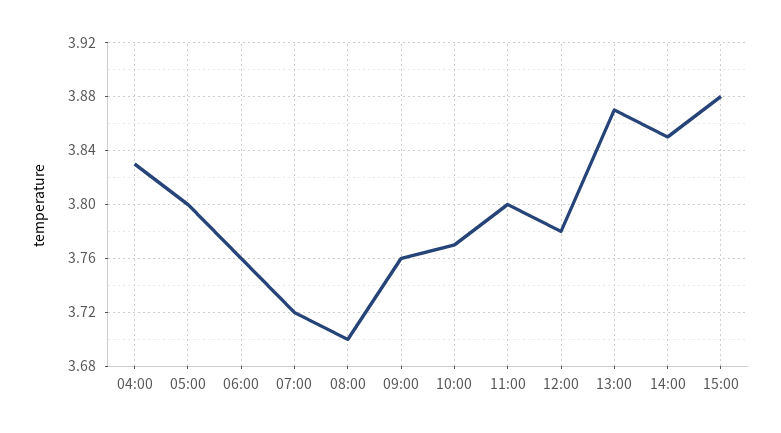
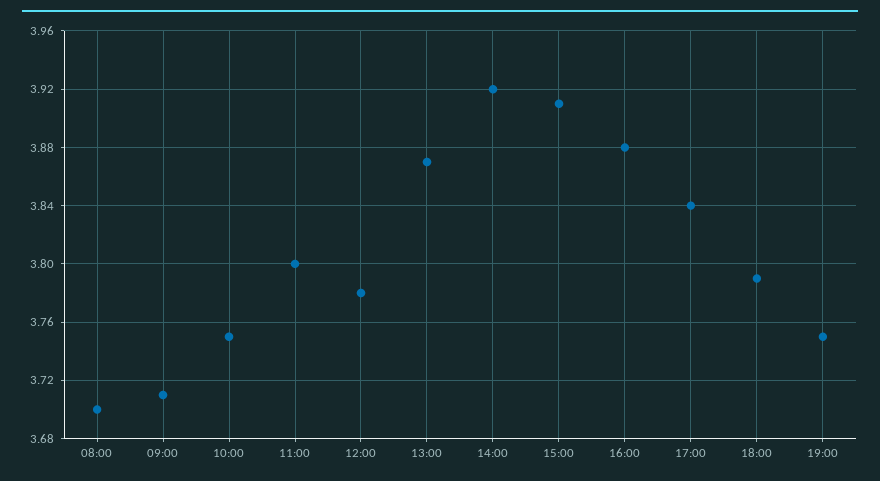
04:00: 3.83 -> none
05:00: 3.8 -> none
06:00: 3.76 -> none
07:00: 3.72 -> none
09:00: 3.76 -> 3.71
10:00: 3.77 -> 3.75
14:00: 3.85 -> 3.92
15:00: 3.88 -> 3.91
16:00: none -> 3.88
17:00: none -> 3.84
18:00: none -> 3.79
19:00: none -> 3.75

